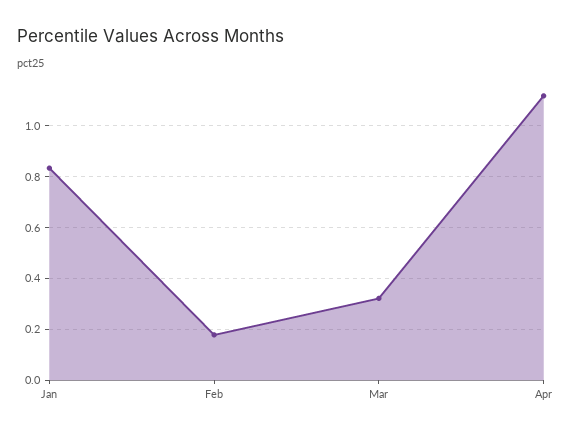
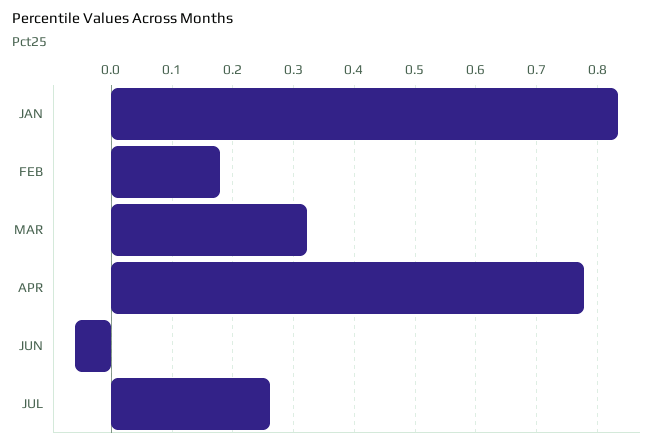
Apr: 1.125 -> 0.78
JUN: none -> -0.06
JUL: none -> 0.26

